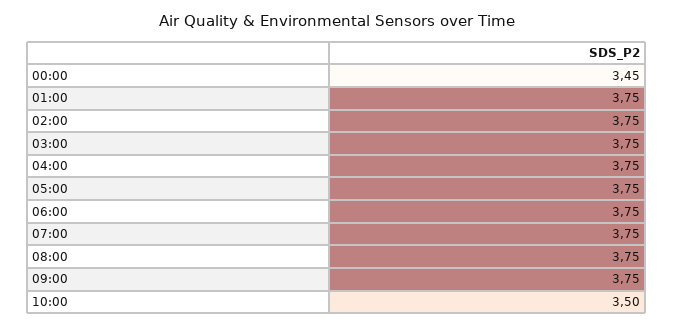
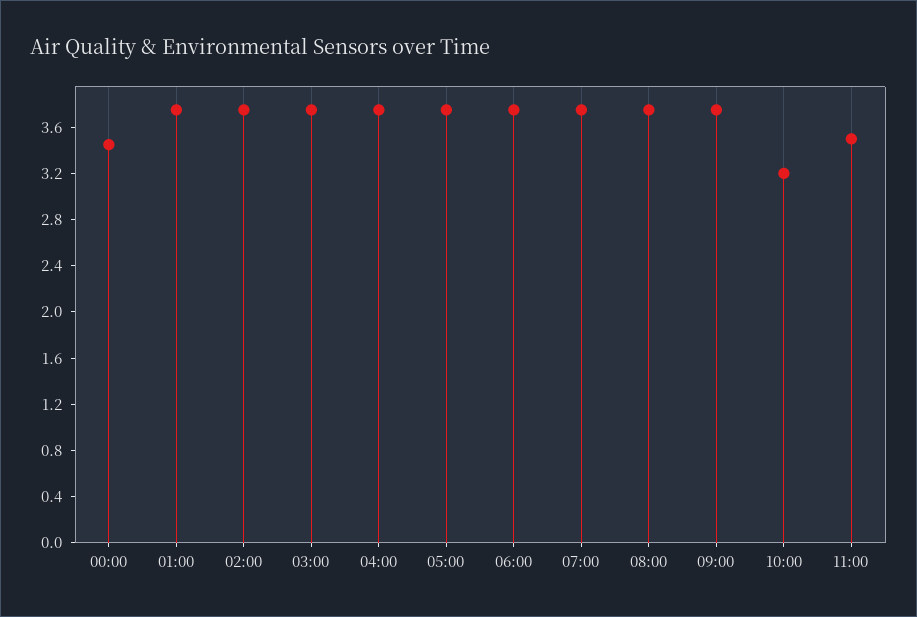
10:00: 3.5 -> 3.2
11:00: none -> 3.5

